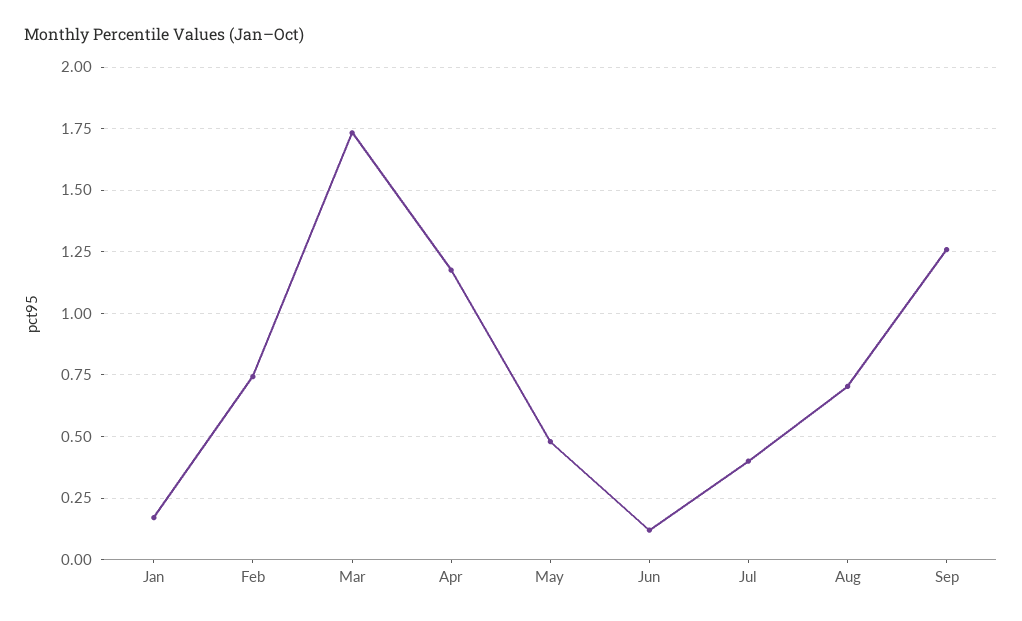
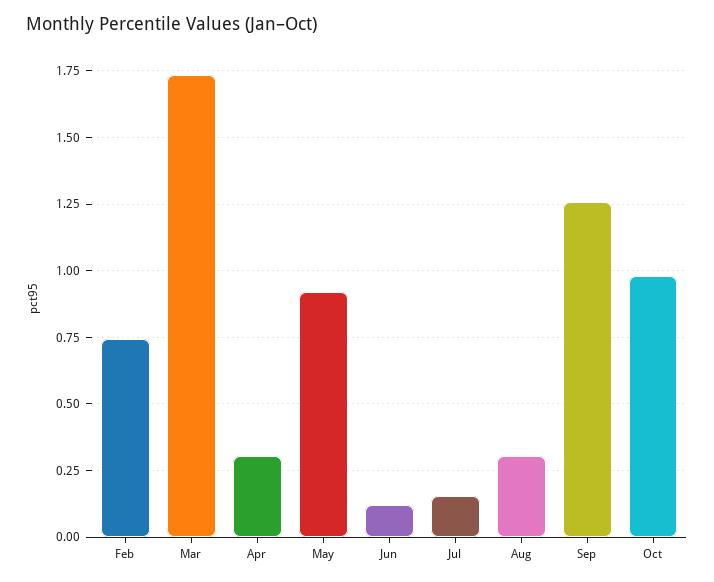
Jan: 0.175 -> none
Apr: 1.175 -> 0.3
May: 0.475 -> 0.925
Jul: 0.4 -> 0.15
Aug: 0.7 -> 0.3
Oct: none -> 0.975

